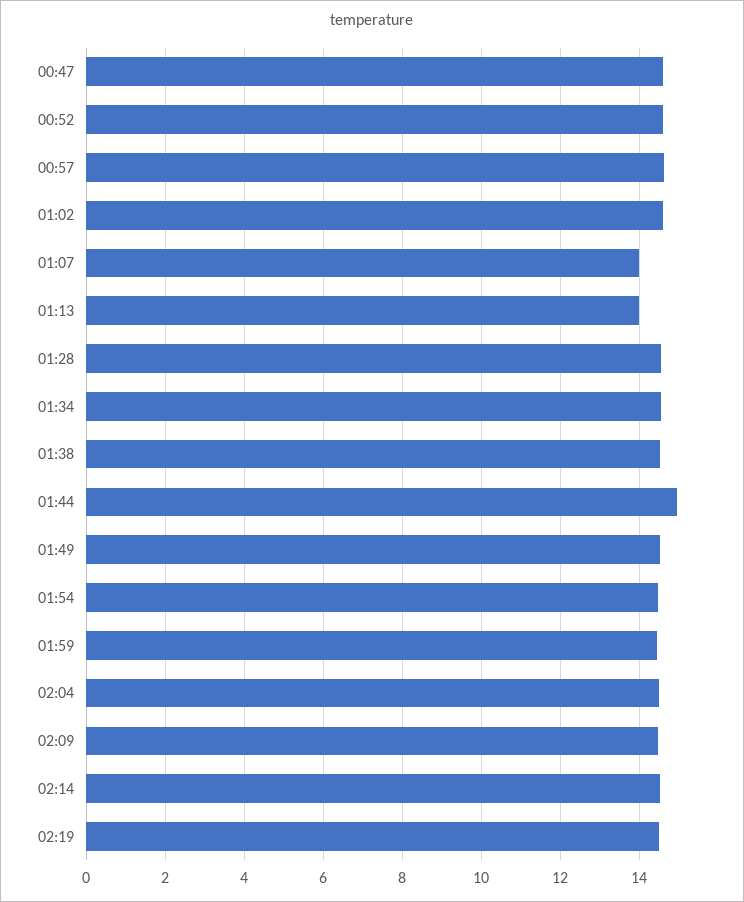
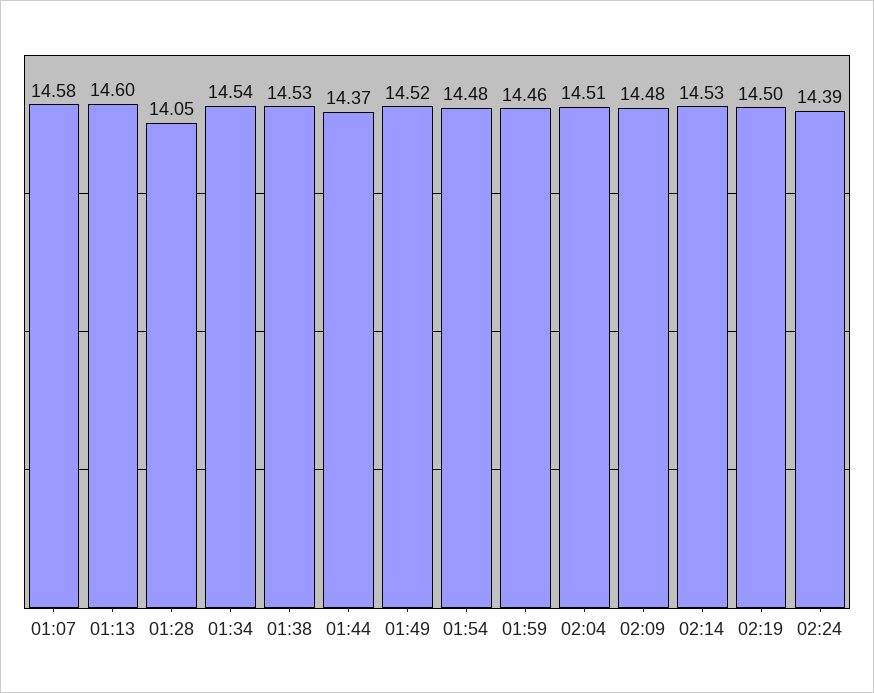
00:47: 14.6 -> none
00:52: 14.6 -> none
00:57: 14.6 -> none
01:02: 14.6 -> none
01:07: 14 -> 14.58
01:13: 14 -> 14.6
01:28: 14.6 -> 14.05
01:44: 15 -> 14.37
02:24: none -> 14.39

